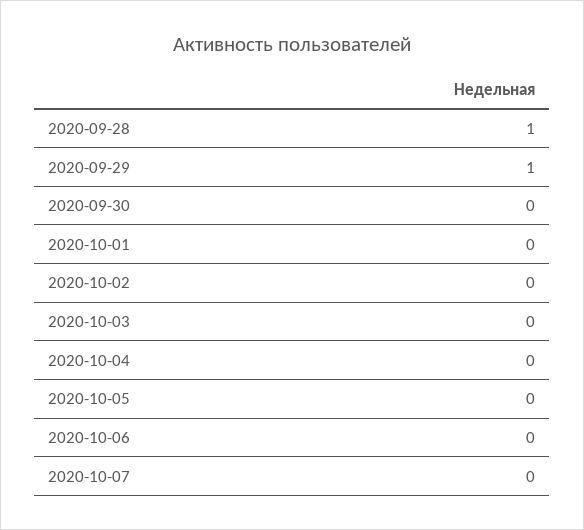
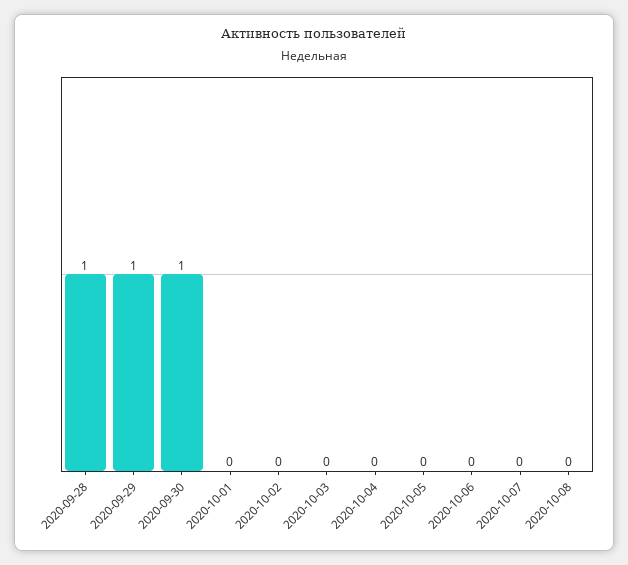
2020-09-30: 0 -> 1
2020-10-08: none -> 0

